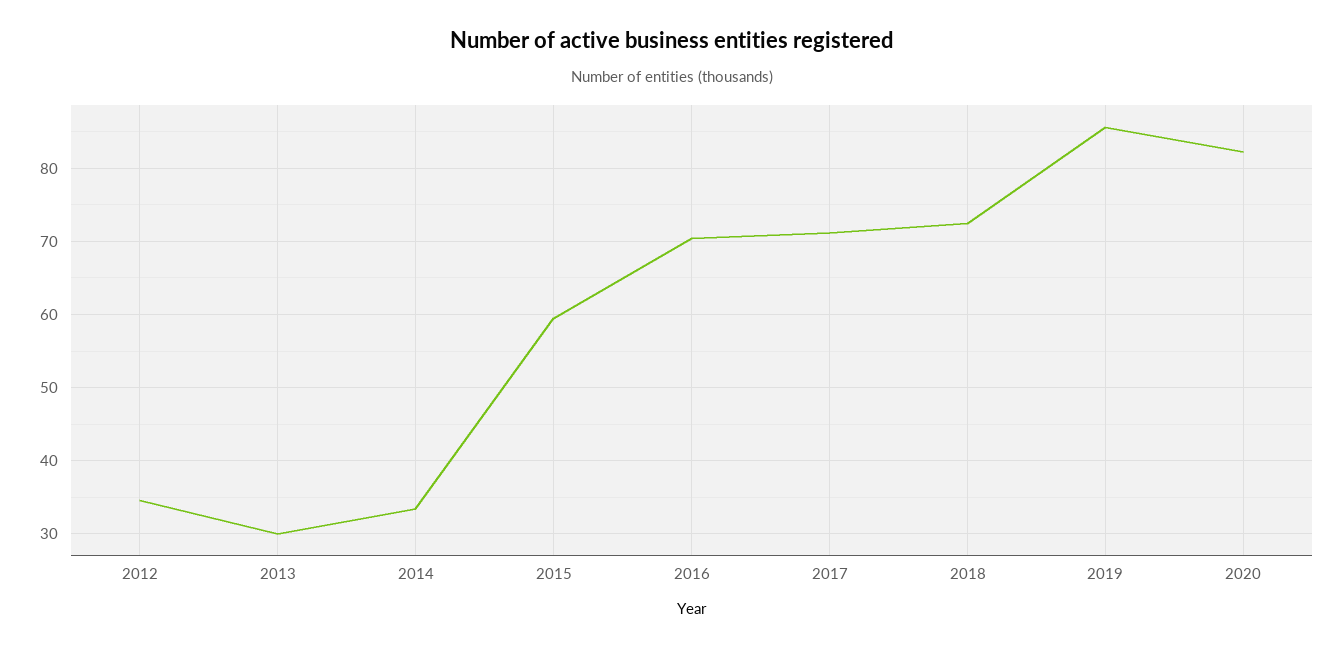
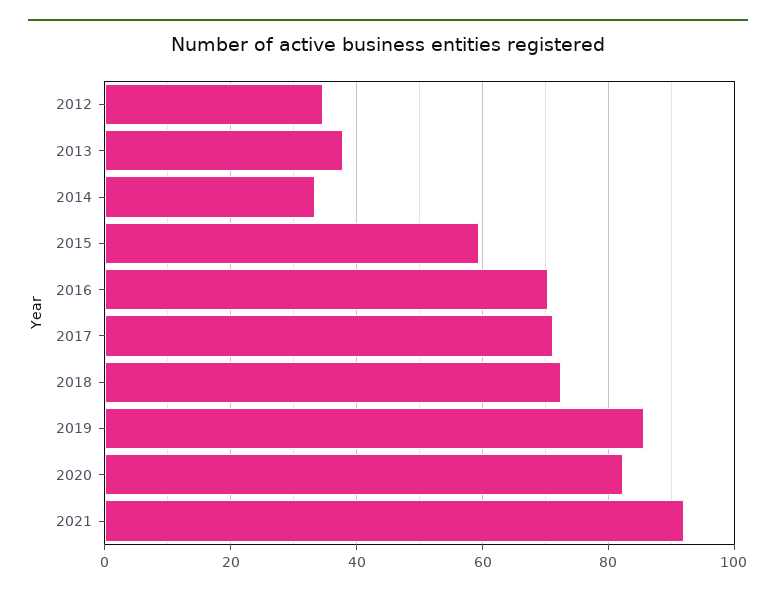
2013: 30 -> 38
2021: none -> 92

